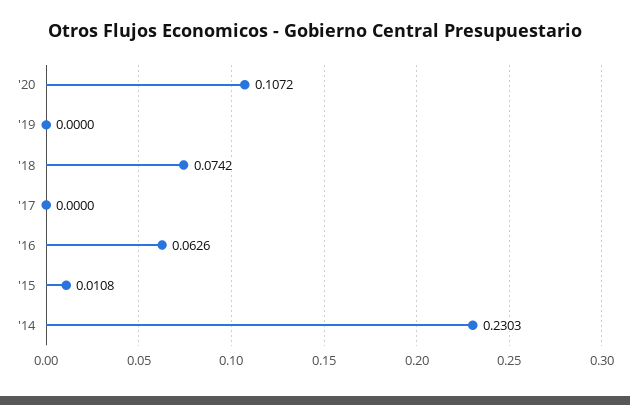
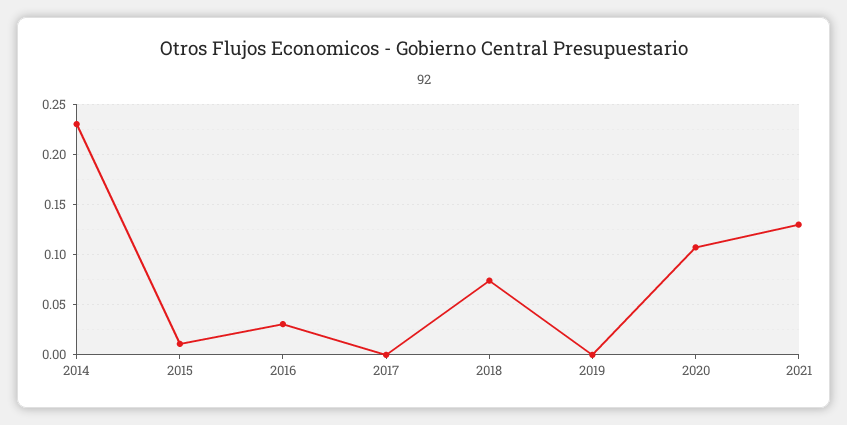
'16: 0.0626 -> 0.03
2021: none -> 0.13

